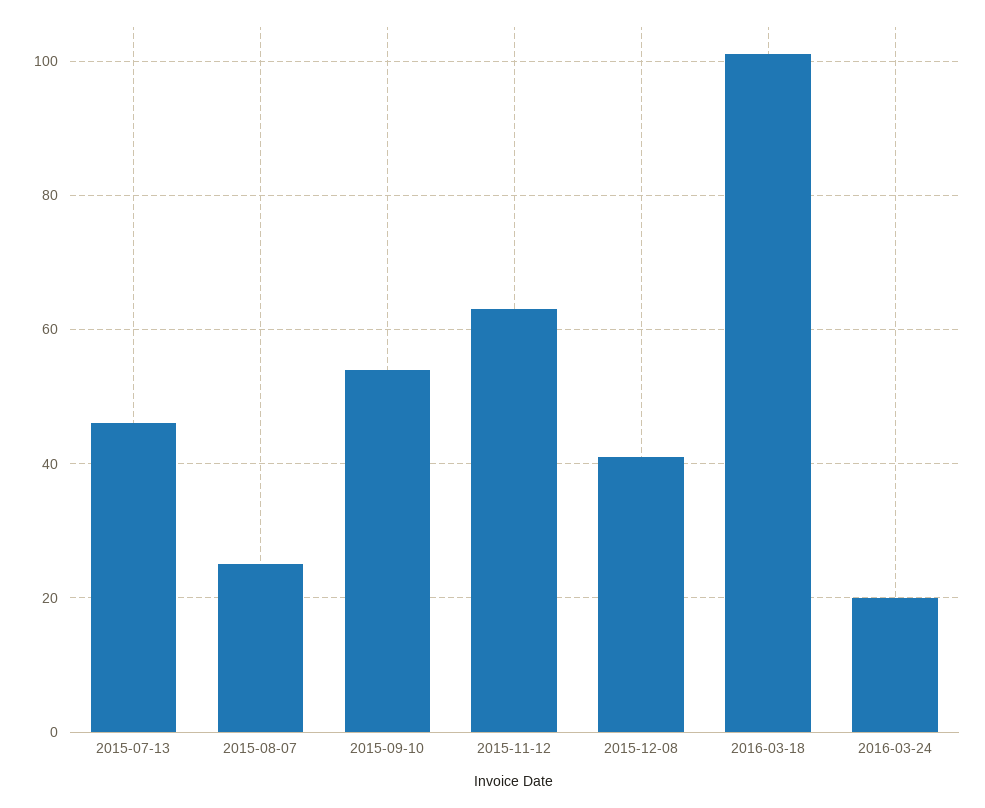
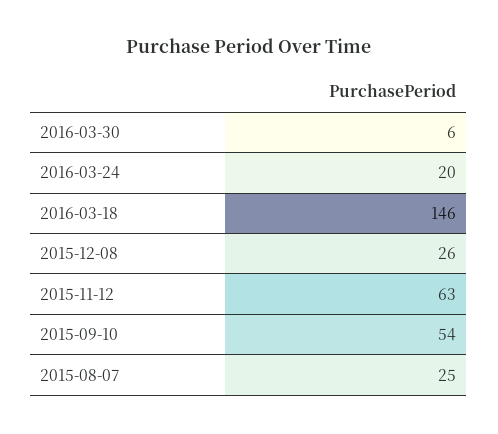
2015-07-13: 45 -> none
2015-12-08: 40 -> 26
2016-03-18: 100 -> 146
2016-03-30: none -> 6

